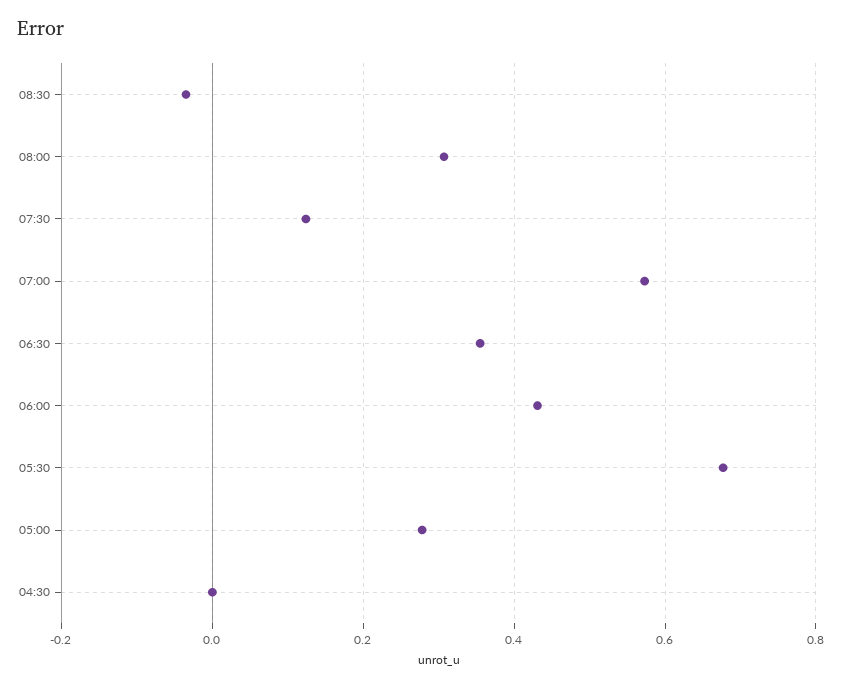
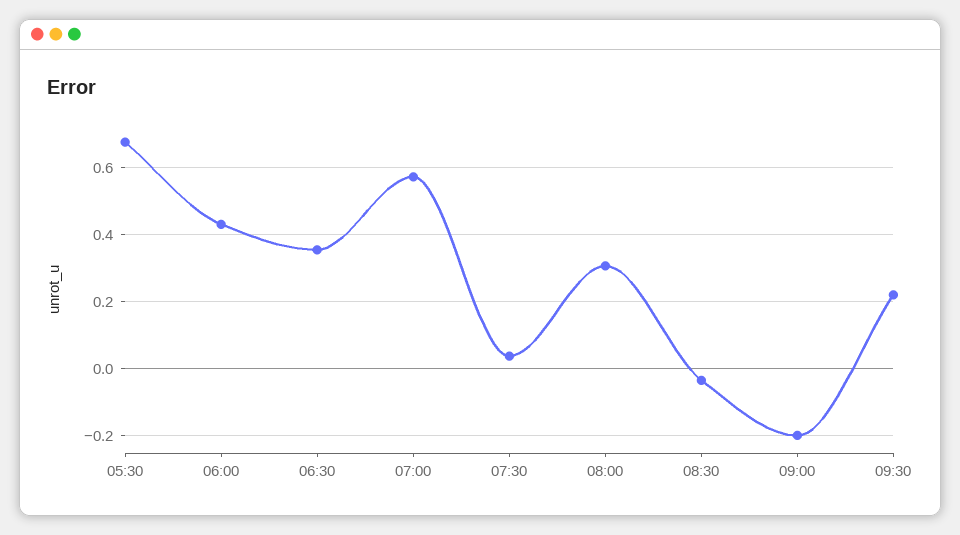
07:30: 0.12 -> 0.04
05:00: 0.28 -> none
04:30: 0 -> none
09:00: none -> -0.2
09:30: none -> 0.22

